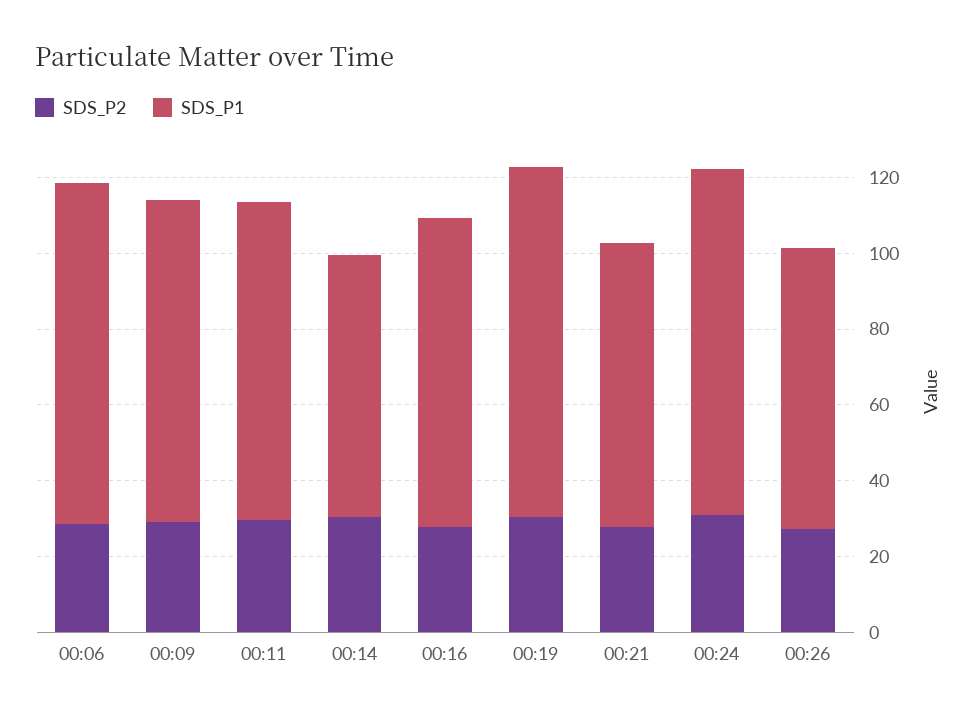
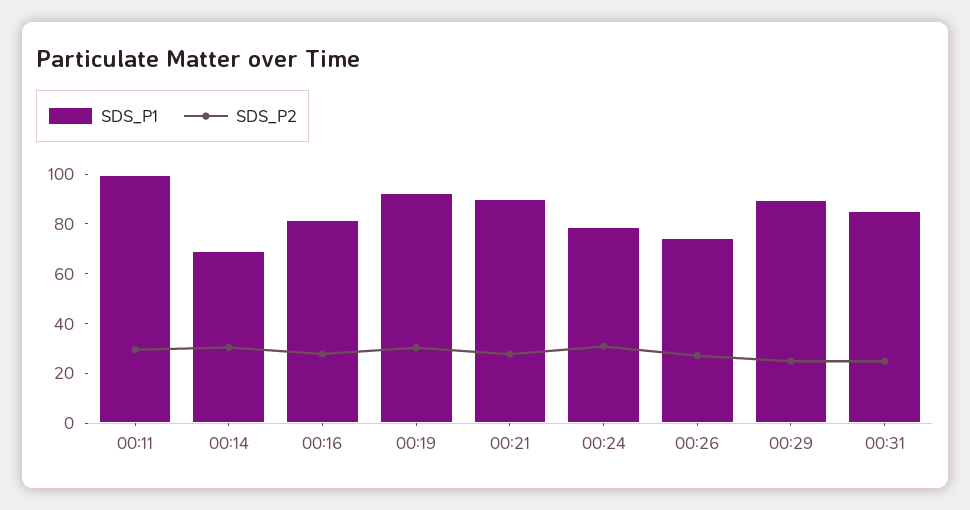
SDS_P2, 00:06: 30 -> none
SDS_P1, 00:06: 90 -> none
SDS_P2, 00:09: 30 -> none
SDS_P1, 00:09: 85 -> none
SDS_P1, 00:11: 85 -> 100
SDS_P1, 00:21: 75 -> 90
SDS_P1, 00:24: 90 -> 80
SDS_P1, 00:29: none -> 90
SDS_P2, 00:29: none -> 25
SDS_P1, 00:31: none -> 85
SDS_P2, 00:31: none -> 25

